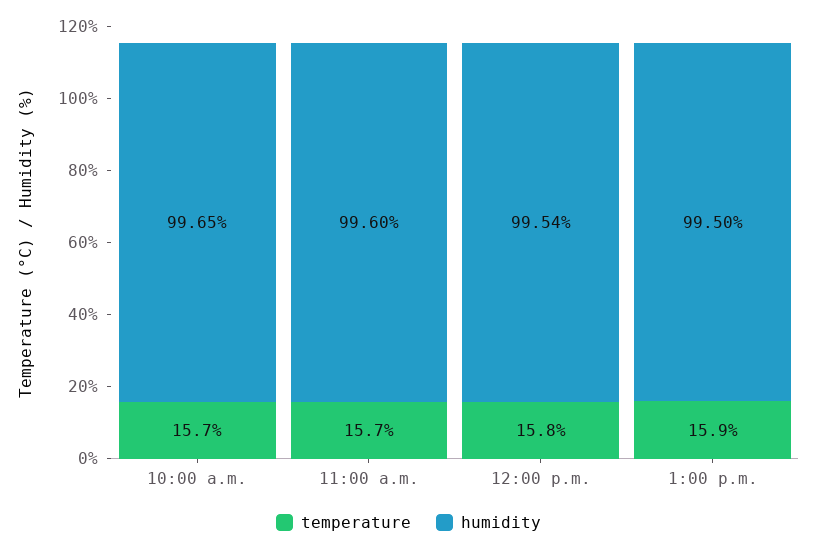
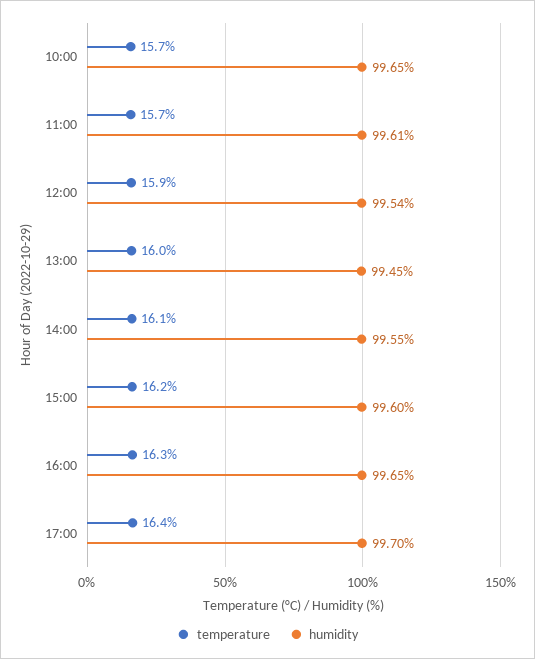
humidity, 11:00 a.m.: 99.6 -> 99.61
temperature, 12:00 p.m.: 15.8 -> 15.9
temperature, 1:00 p.m.: 15.9 -> 16
humidity, 1:00 p.m.: 99.5 -> 99.45
temperature, 14:00: none -> 16.1
humidity, 14:00: none -> 99.55
temperature, 15:00: none -> 16.2
humidity, 15:00: none -> 99.6
temperature, 16:00: none -> 16.3
humidity, 16:00: none -> 99.65
temperature, 17:00: none -> 16.4
humidity, 17:00: none -> 99.7

